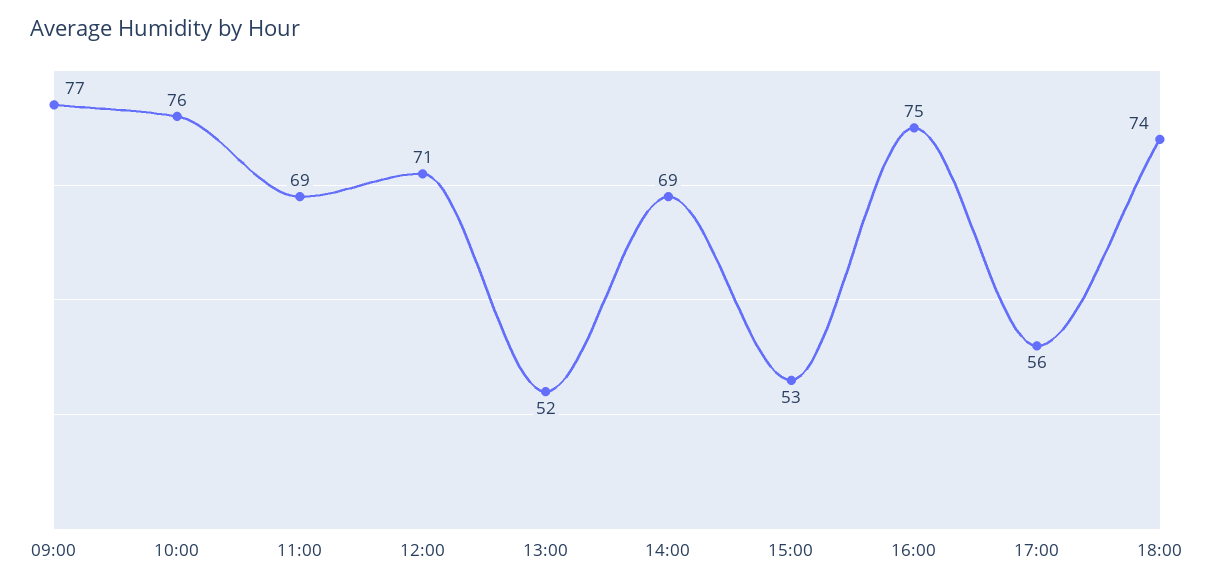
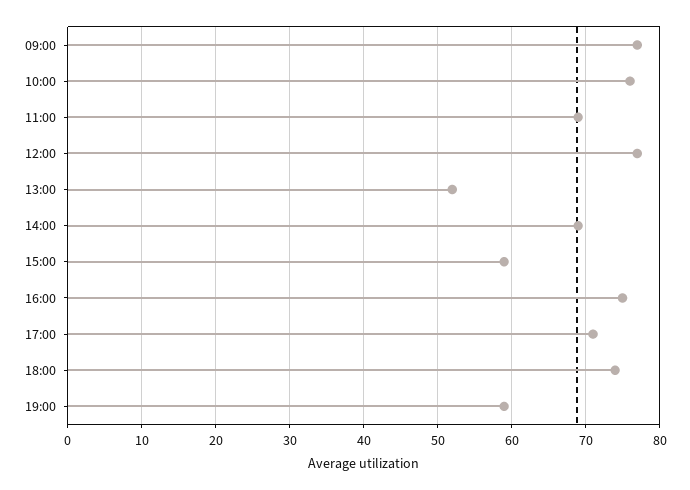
12:00: 71 -> 77
15:00: 53 -> 59
17:00: 56 -> 71
19:00: none -> 59

